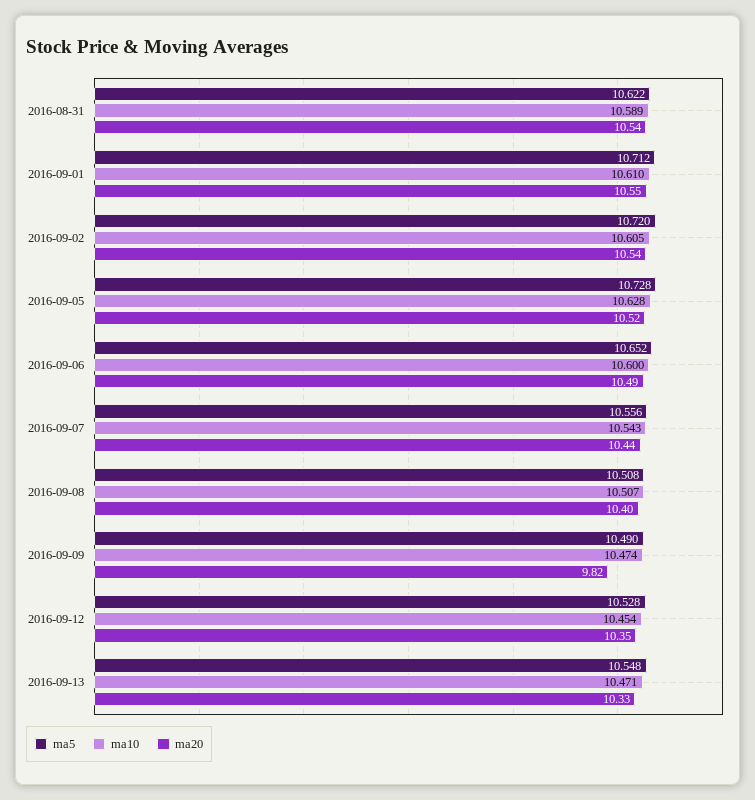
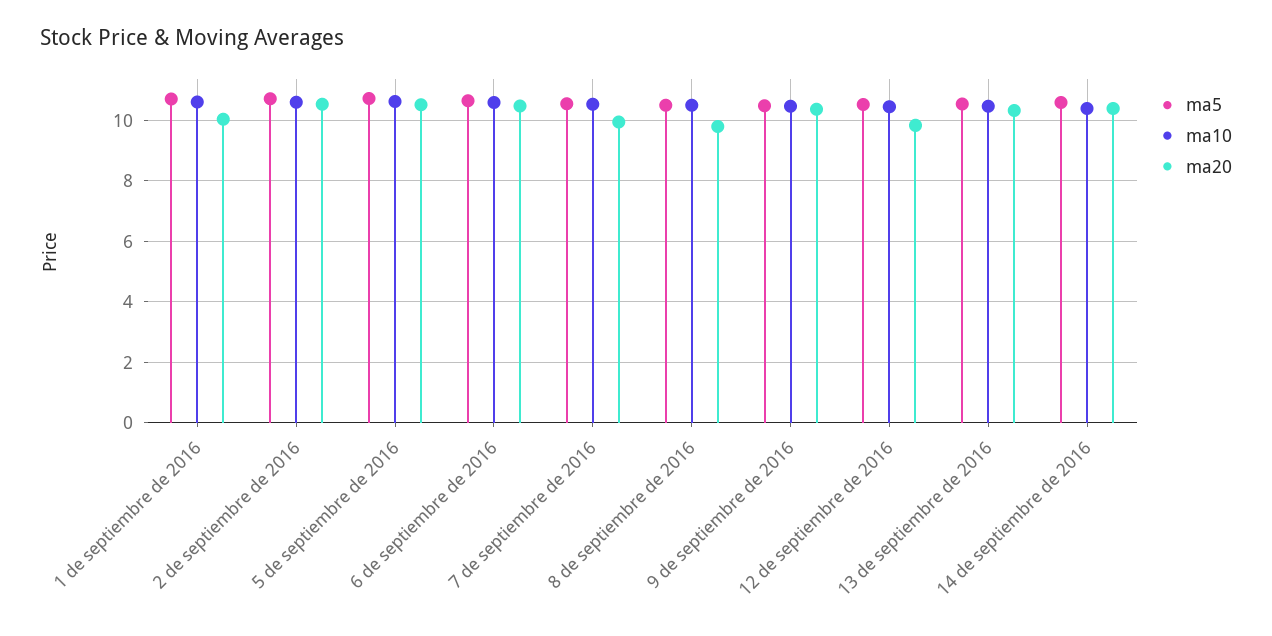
ma5, 2016-08-31: 10.622 -> none
ma10, 2016-08-31: 10.589 -> none
ma20, 2016-08-31: 10.54 -> none
ma20, 2016-09-01: 10.55 -> 10
ma20, 2016-09-07: 10.44 -> 10
ma20, 2016-09-08: 10.4 -> 9.8
ma20, 2016-09-09: 9.82 -> 10.4
ma20, 2016-09-12: 10.35 -> 9.8
ma5, 14 de septiembre de 2016: none -> 10.6
ma10, 14 de septiembre de 2016: none -> 10.4
ma20, 14 de septiembre de 2016: none -> 10.4

